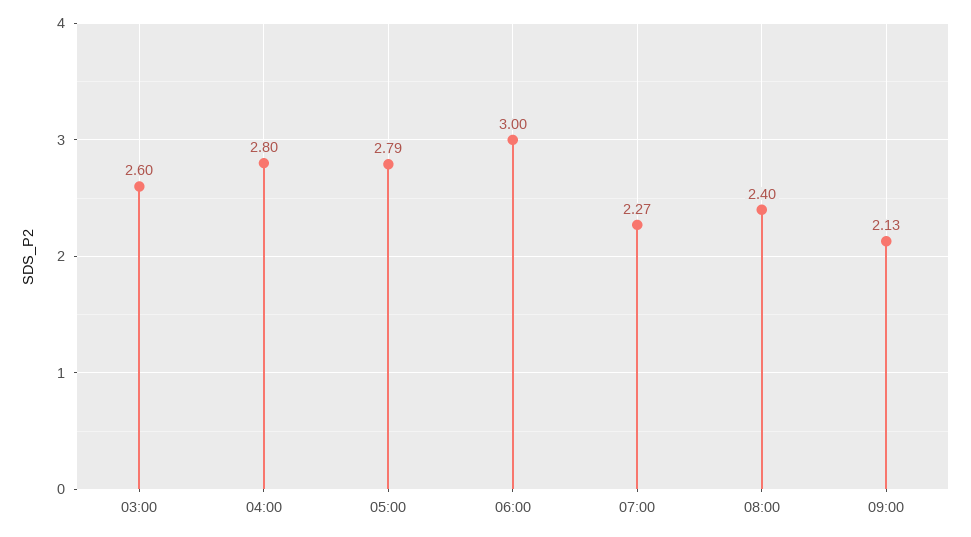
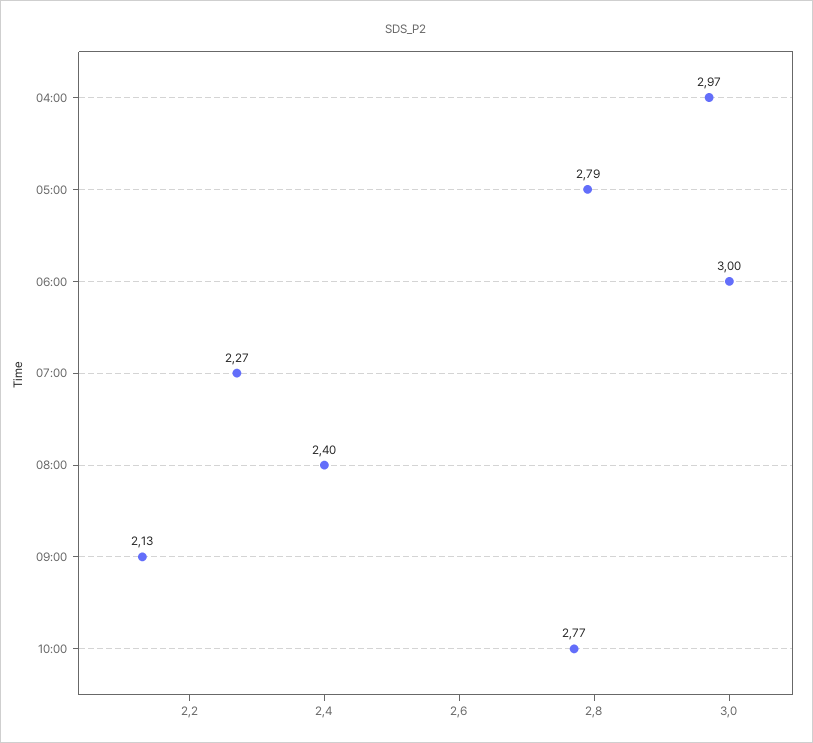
03:00: 2.6 -> none
04:00: 2.8 -> 2.97
10:00: none -> 2.77

